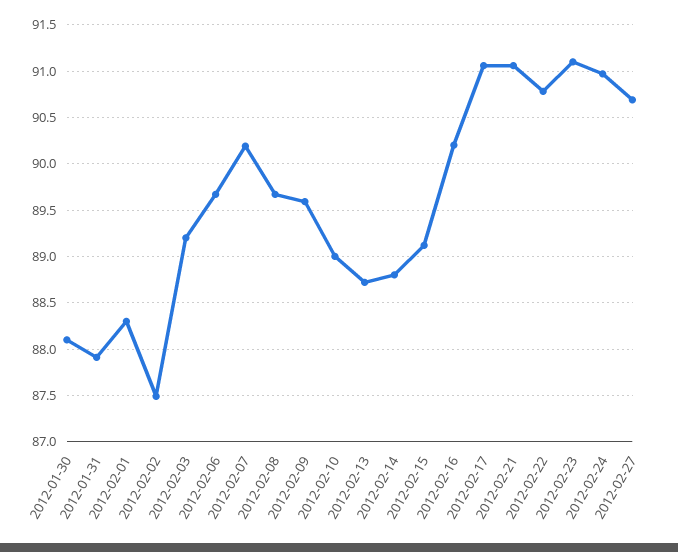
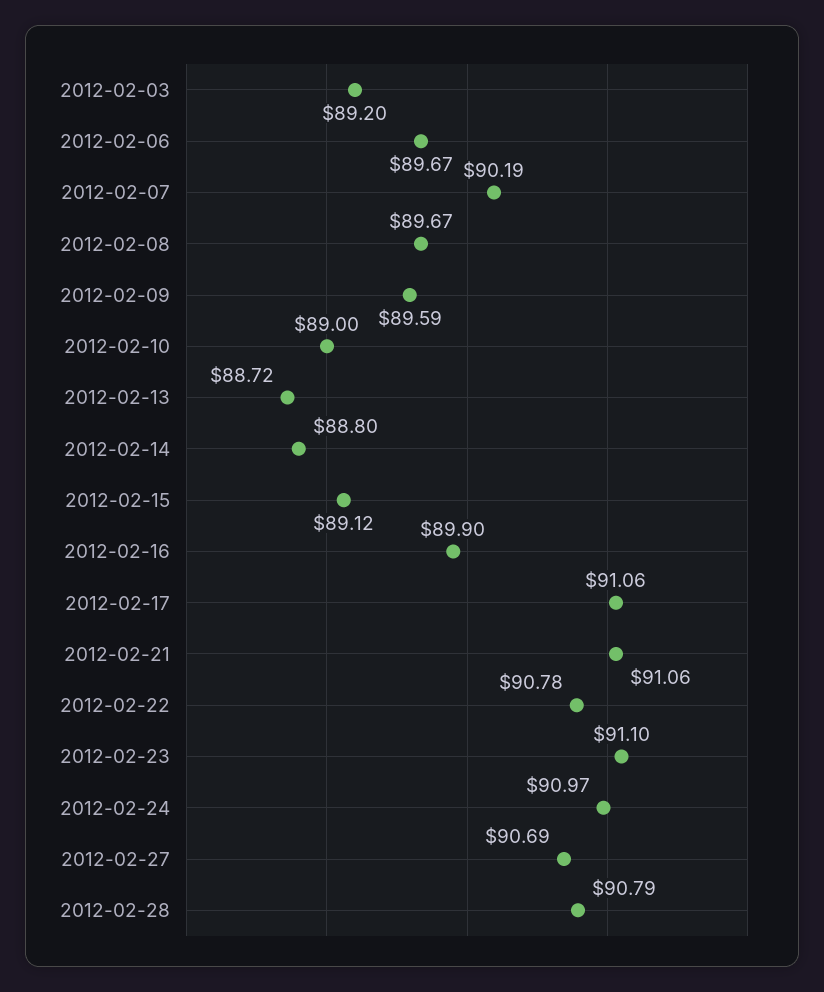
2012-01-30: 88.1 -> none
2012-01-31: 87.9 -> none
2012-02-01: 88.3 -> none
2012-02-02: 87.5 -> none
2012-02-16: 90.2 -> 89.9
2012-02-28: none -> 90.79

